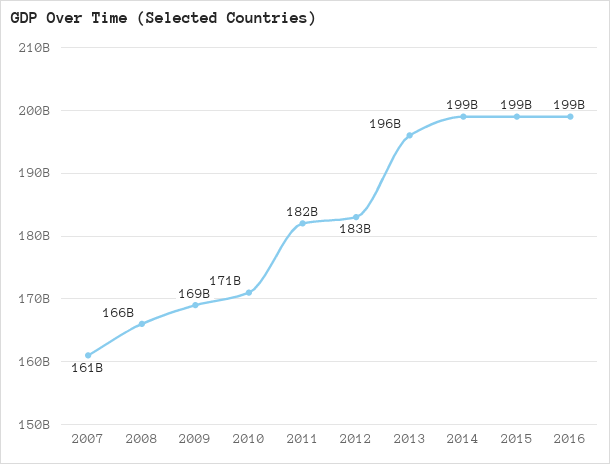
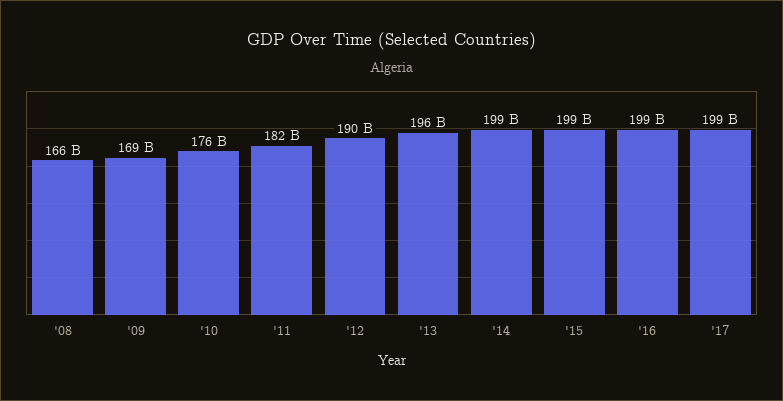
2007: 161000000000 -> none
2010: 171000000000 -> 176000000000
2012: 183000000000 -> 190000000000
'17: none -> 199000000000

